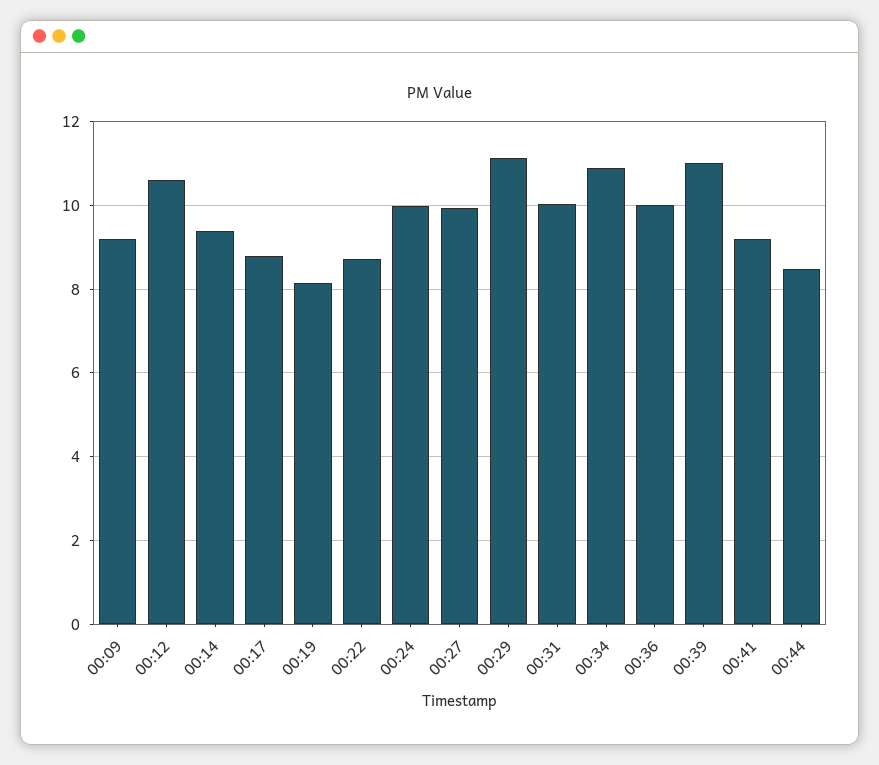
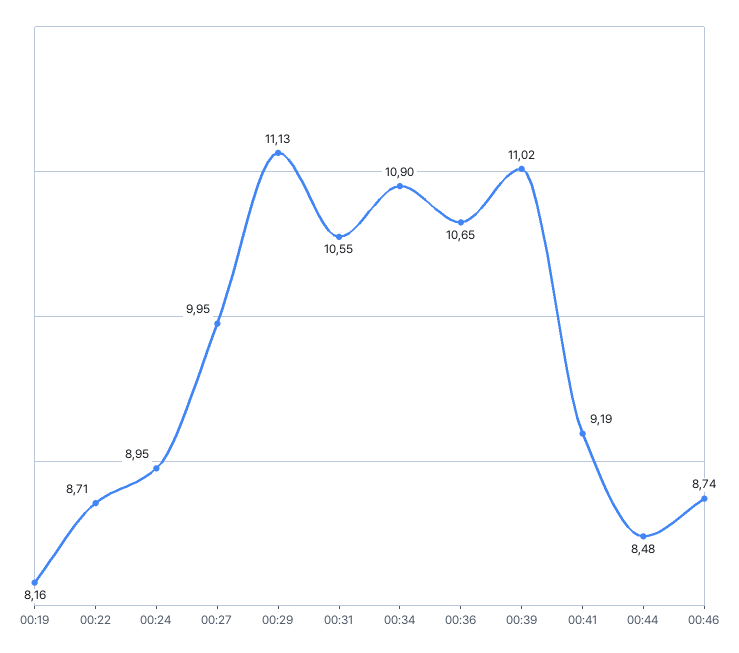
00:09: 9.2 -> none
00:12: 10.6 -> none
00:14: 9.4 -> none
00:17: 8.8 -> none
00:24: 10 -> 8.95
00:31: 10 -> 10.55
00:36: 10 -> 10.65
00:46: none -> 8.74

